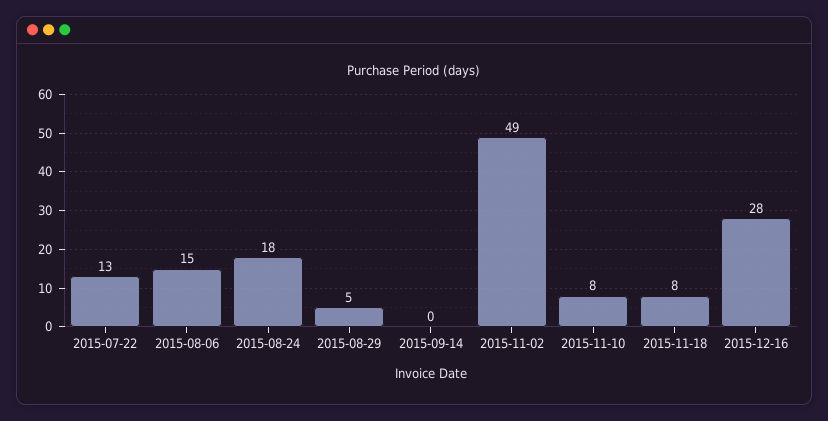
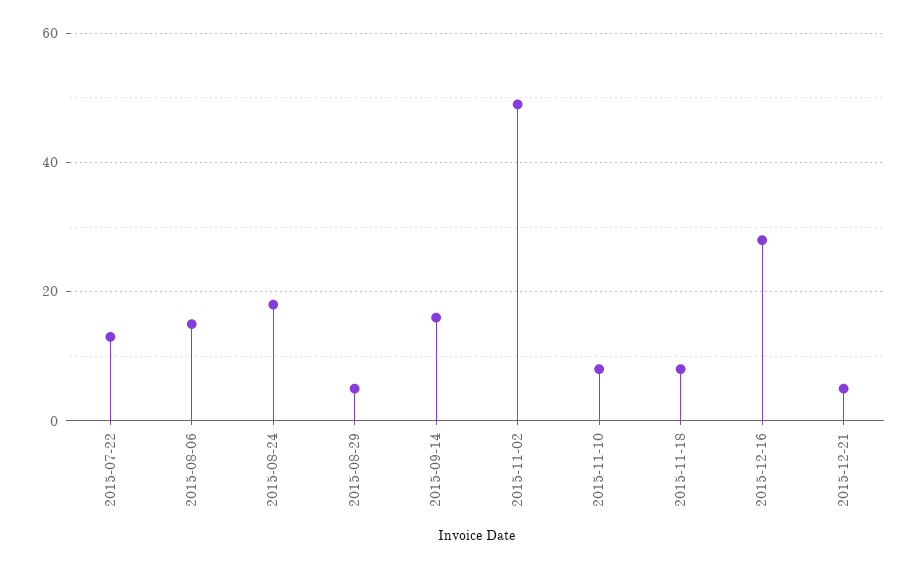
2015-09-14: 0 -> 15
2015-12-21: none -> 5

